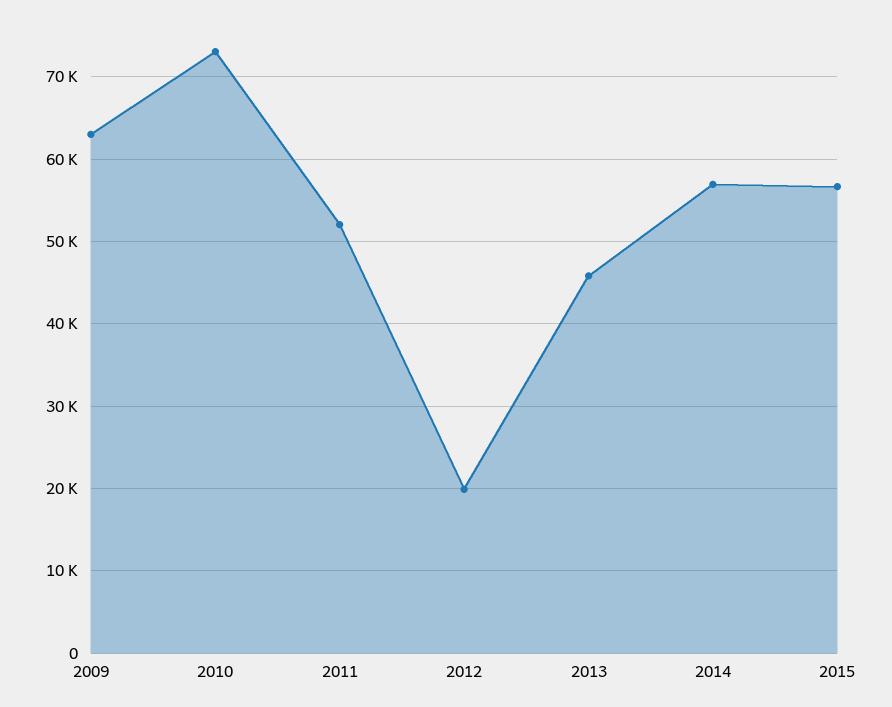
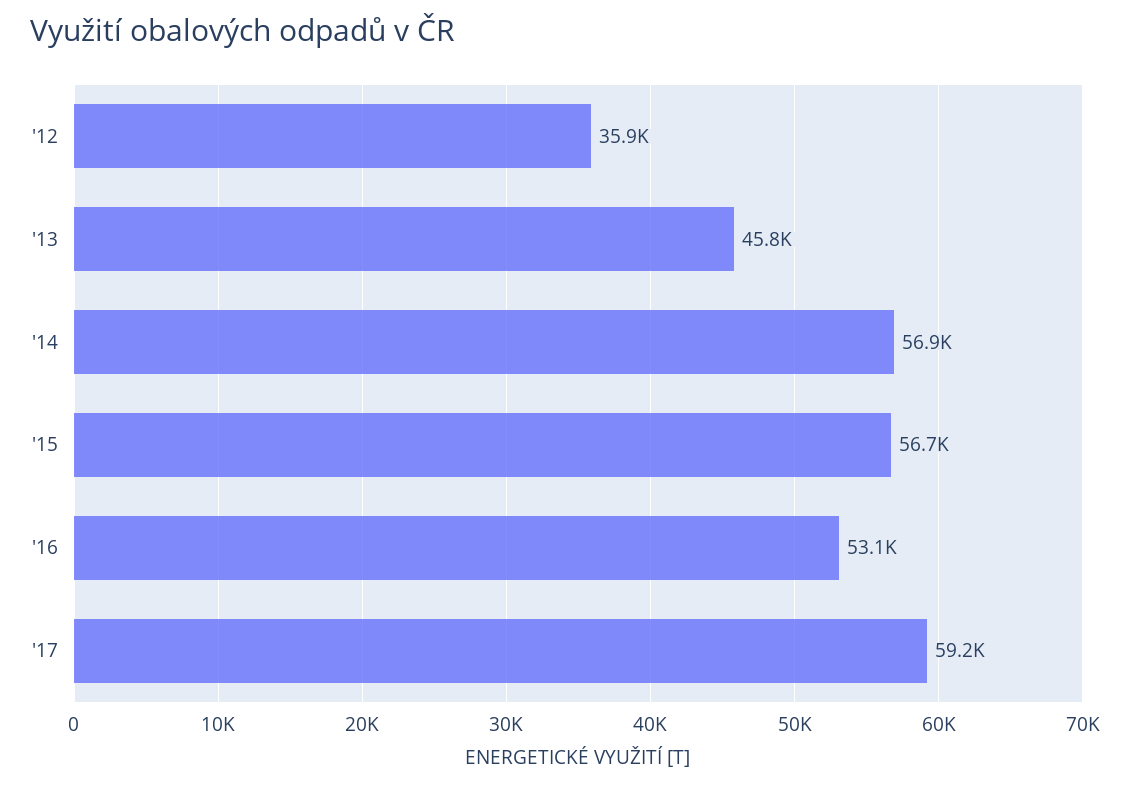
2009: 63000 -> none
2010: 73000 -> none
2011: 52000 -> none
2012: 20000 -> 35900
'16: none -> 53100
'17: none -> 59200

